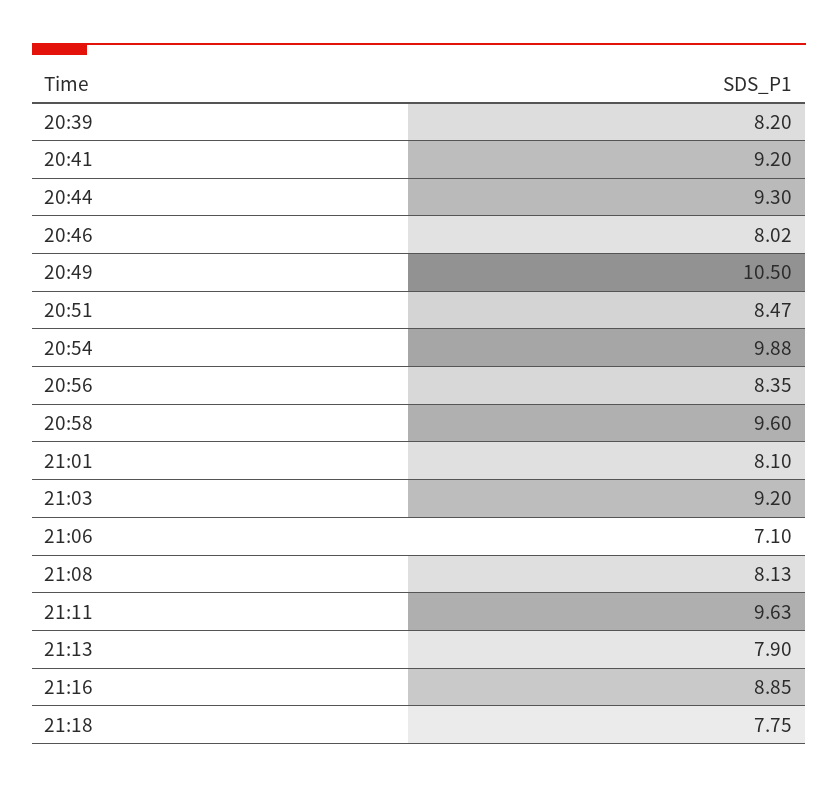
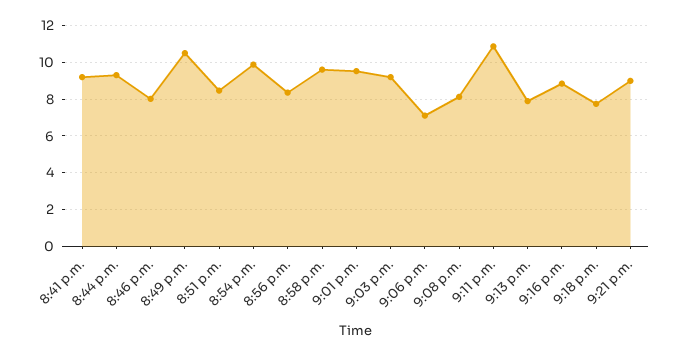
20:39: 8.2 -> none
21:01: 8.1 -> 9.5
21:11: 9.63 -> 11
9:21 p.m.: none -> 9

